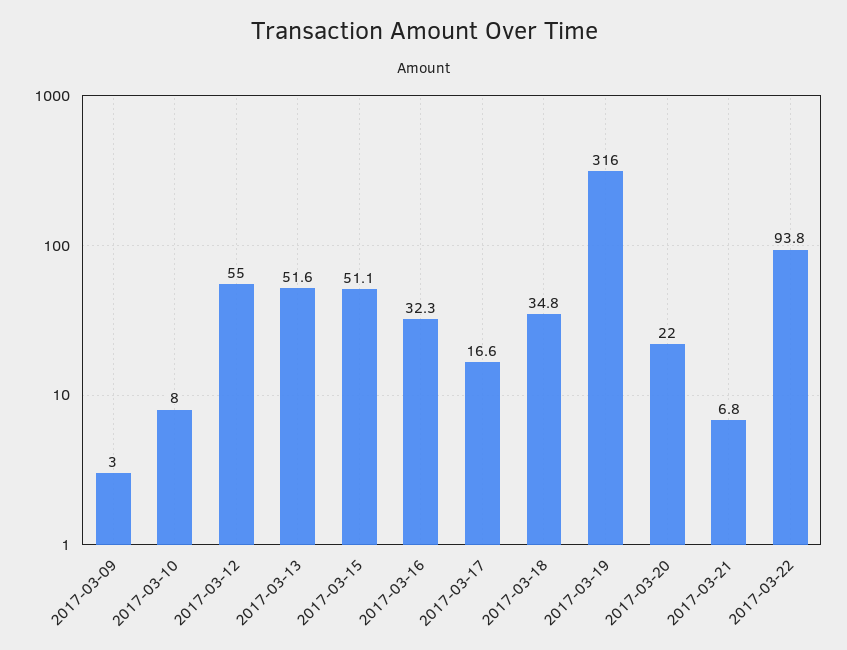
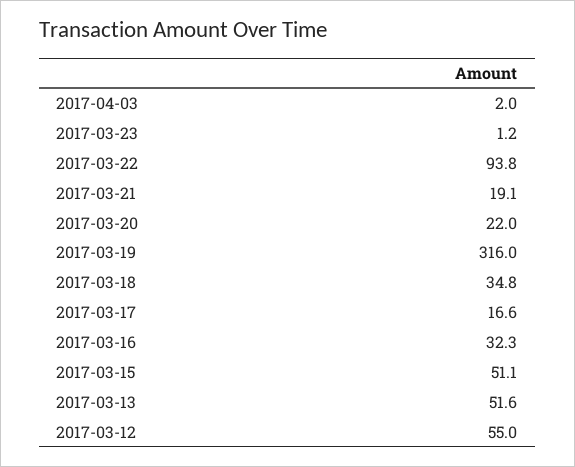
2017-03-09: 3 -> none
2017-03-10: 8 -> none
2017-03-21: 6.8 -> 19.1
2017-04-03: none -> 2
2017-03-23: none -> 1.2

